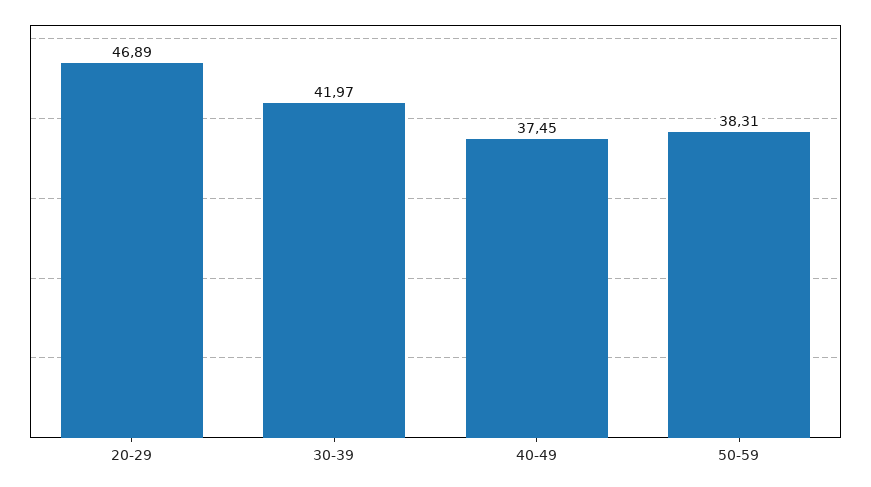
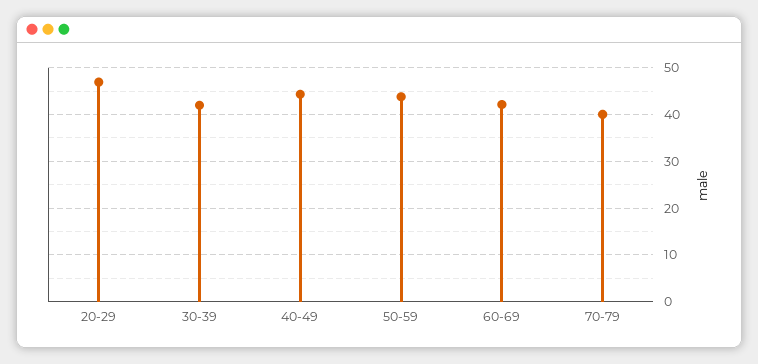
40-49: 37.45 -> 44
50-59: 38.31 -> 44
60-69: none -> 42
70-79: none -> 40

